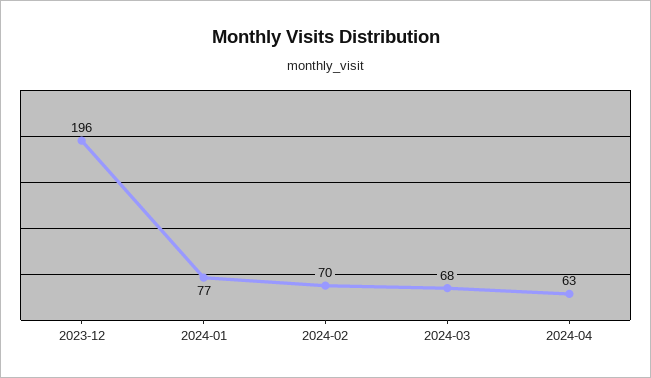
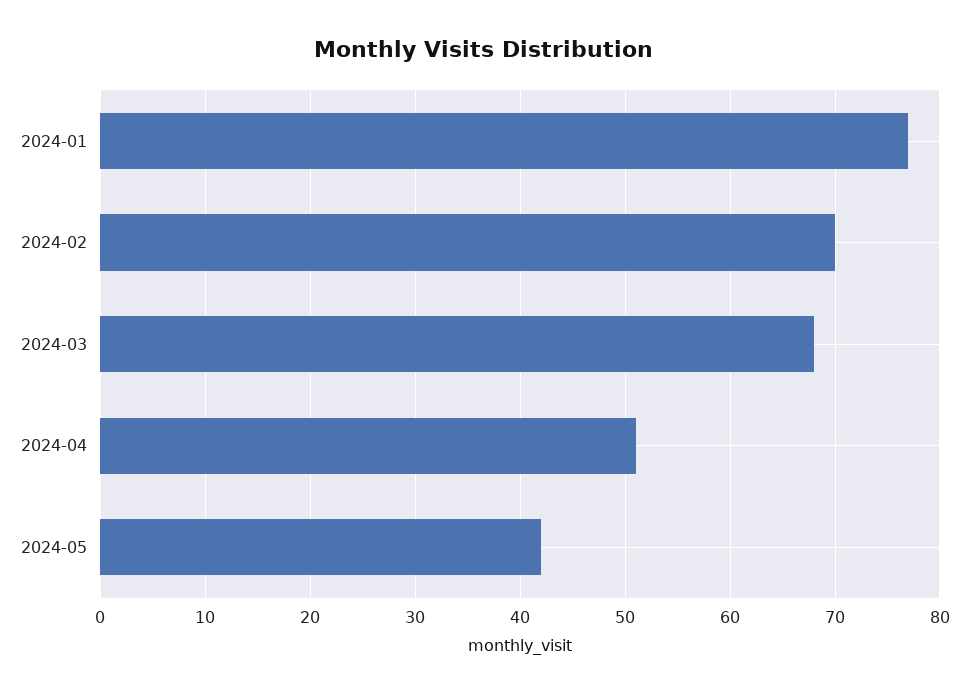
2023-12: 196 -> none
2024-04: 63 -> 51
2024-05: none -> 42

